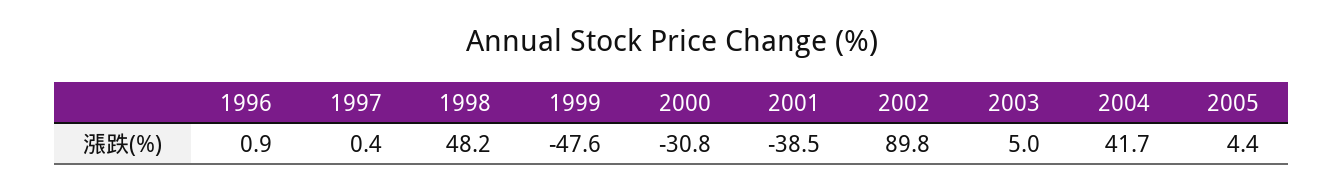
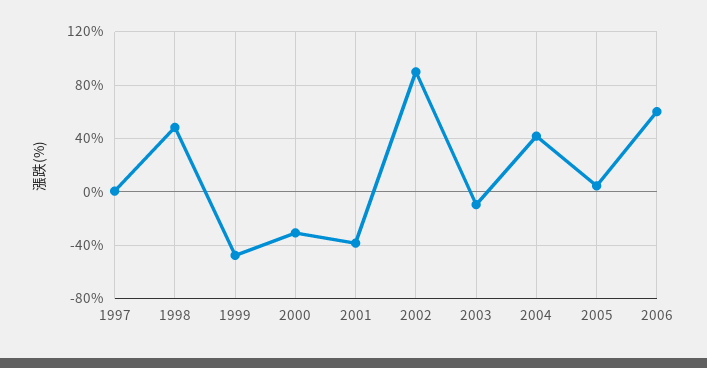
1996: 0.9 -> none
2003: 5 -> -10
2006: none -> 60

